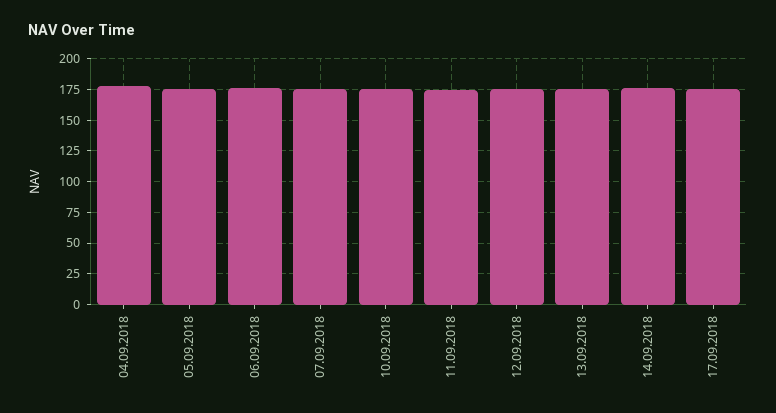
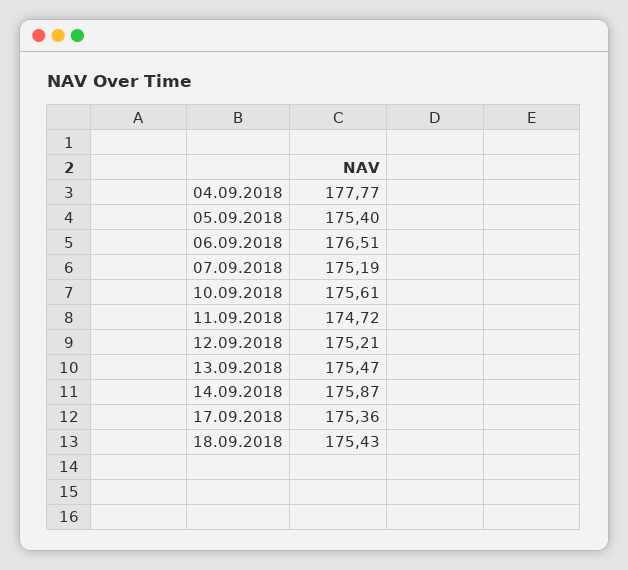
18.09.2018: none -> 175.43

